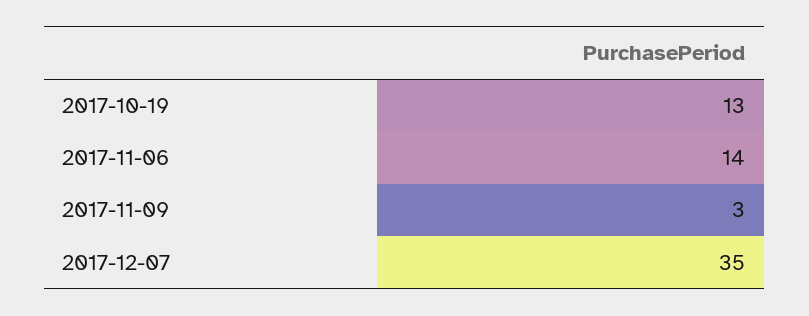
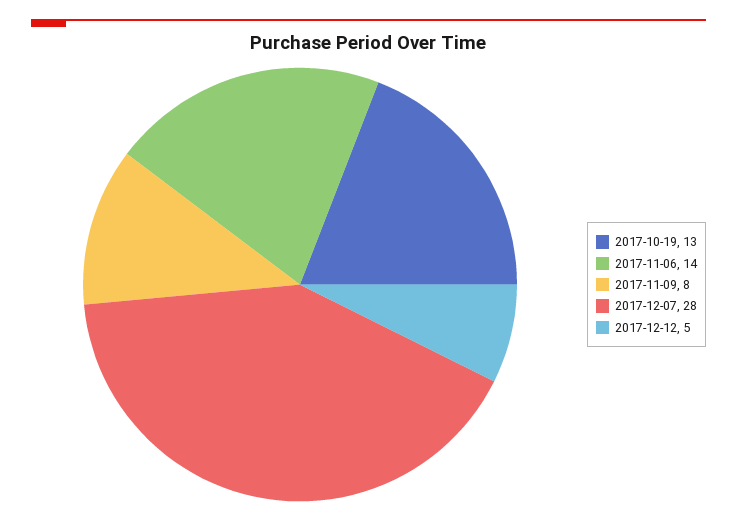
2017-11-09: 3 -> 8
2017-12-07: 35 -> 28
2017-12-12: none -> 5

